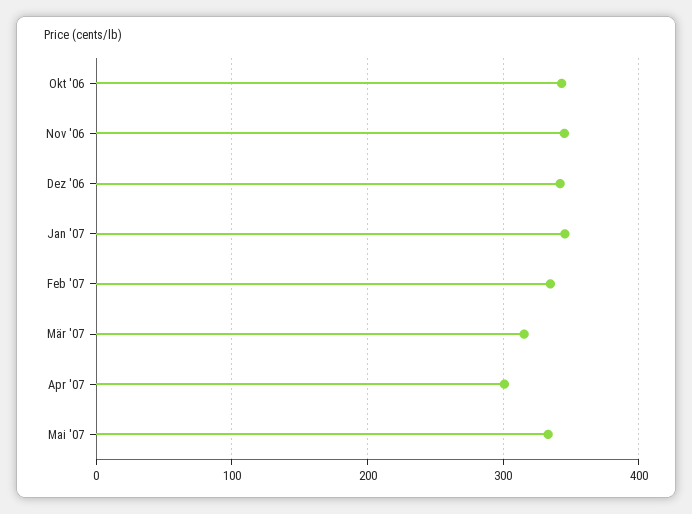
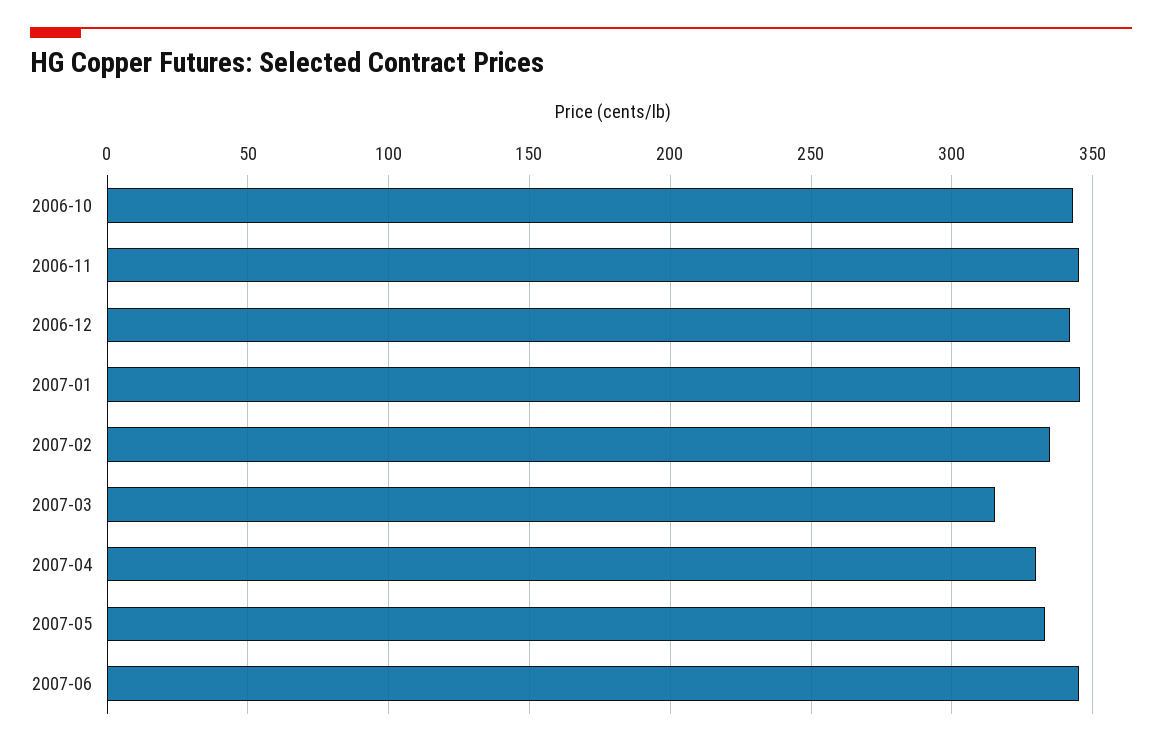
Apr '07: 300 -> 330
2007-06: none -> 345

